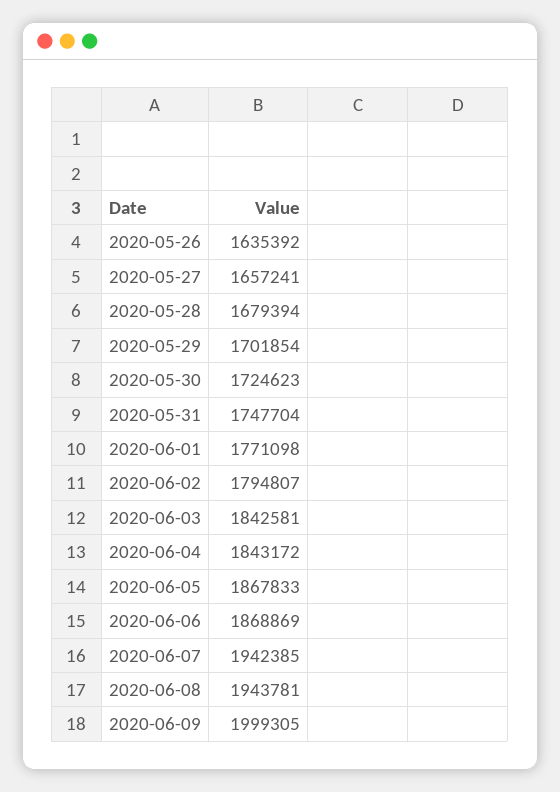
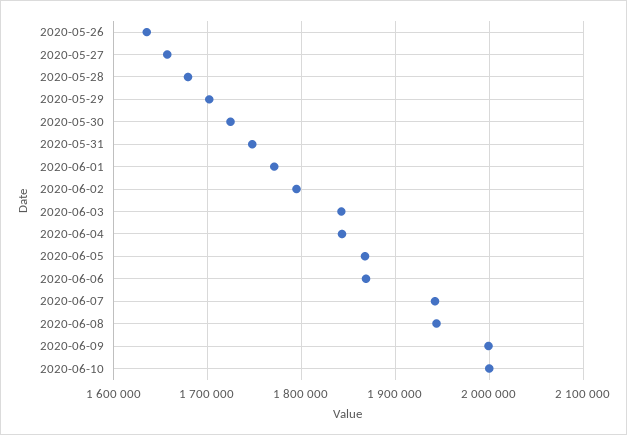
2020-06-10: none -> 2000000

